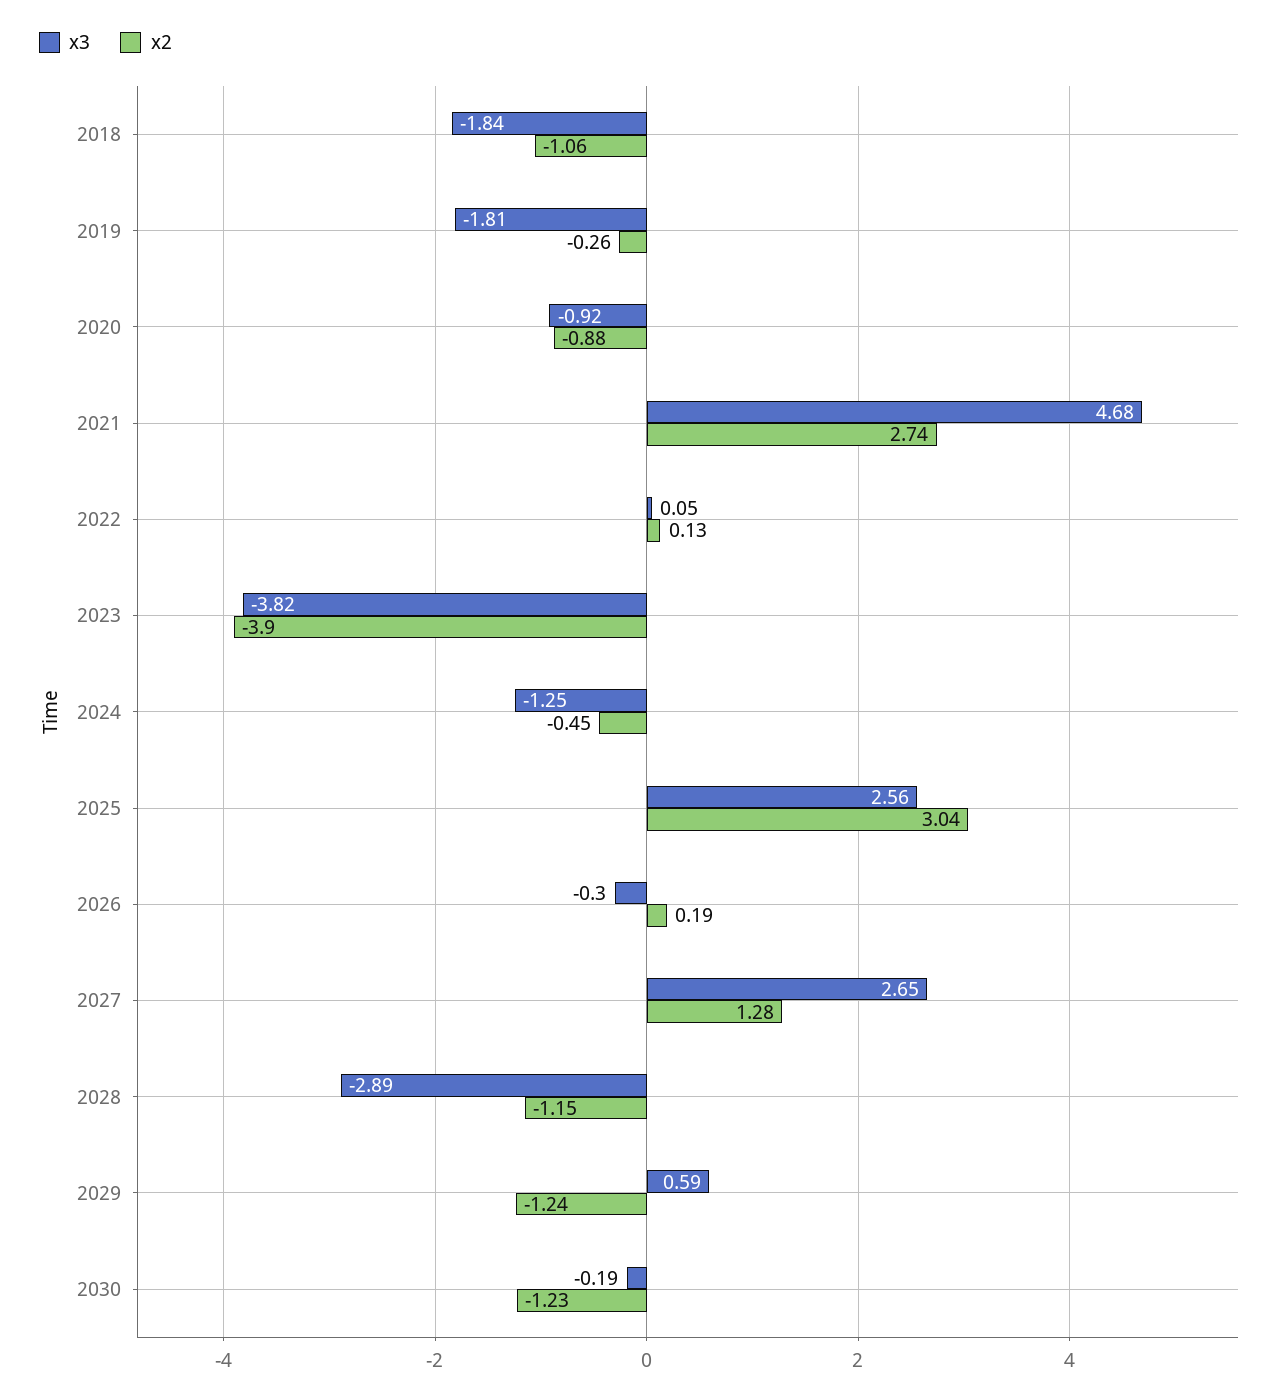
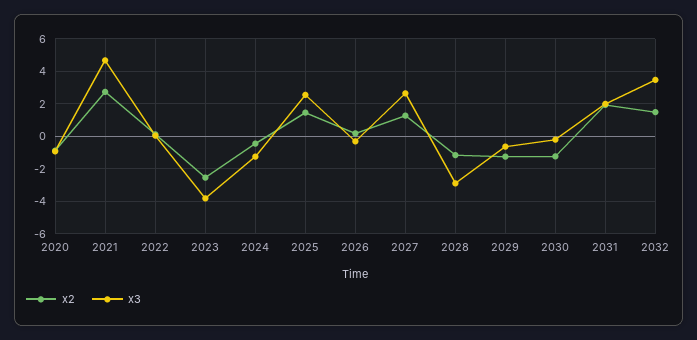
x3, 2018: -1.84 -> none
x2, 2018: -1.06 -> none
x3, 2019: -1.81 -> none
x2, 2019: -0.26 -> none
x2, 2023: -3.9 -> -2.5
x2, 2025: 3.04 -> 1.5
x3, 2029: 0.59 -> -0.5
x2, 2031: none -> 2
x3, 2031: none -> 2
x2, 2032: none -> 1.5
x3, 2032: none -> 3.5

